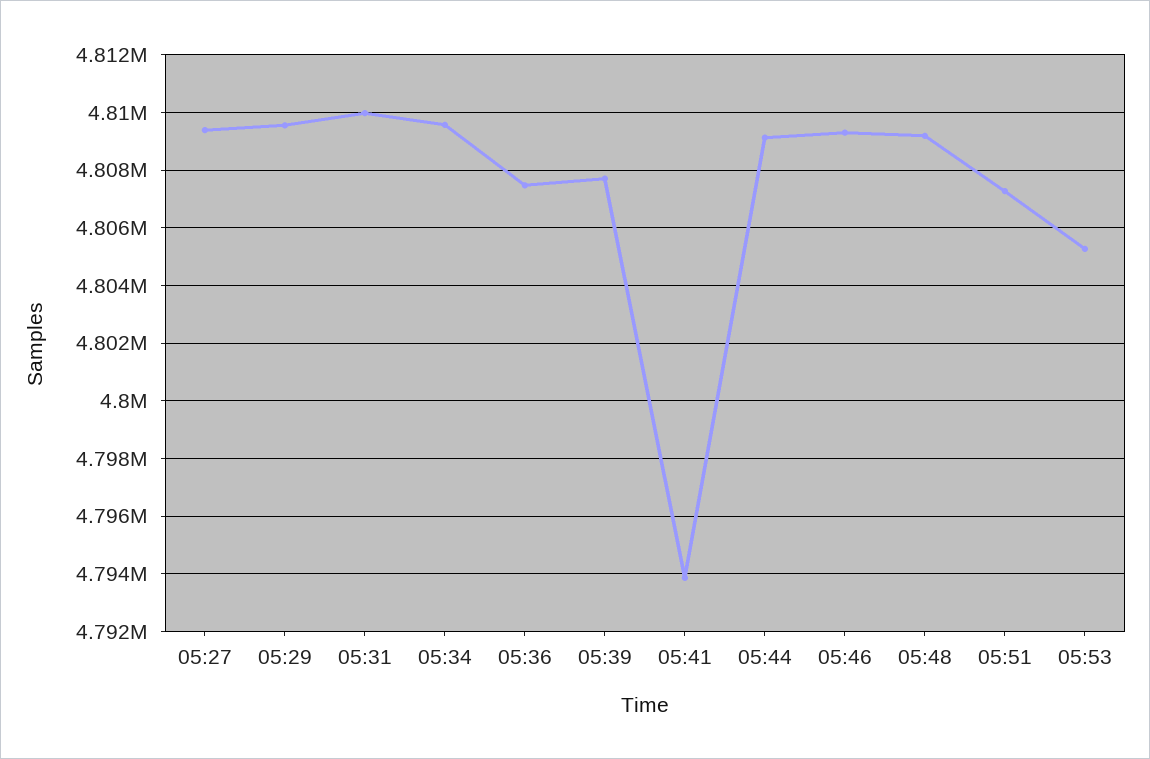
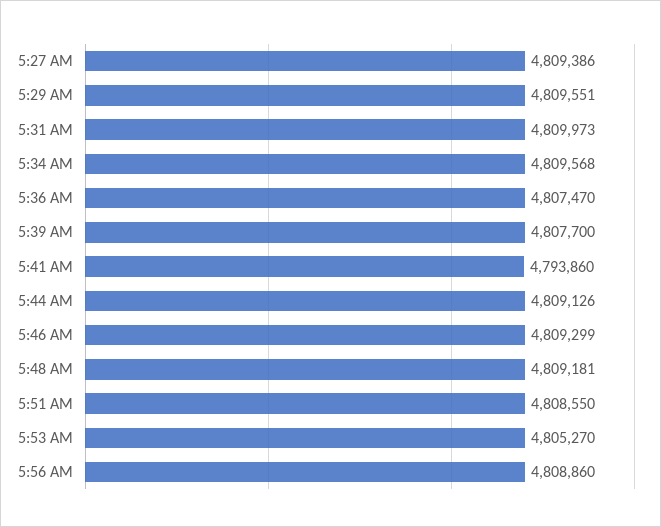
05:51: 4807250 -> 4808550
5:56 AM: none -> 4808860

